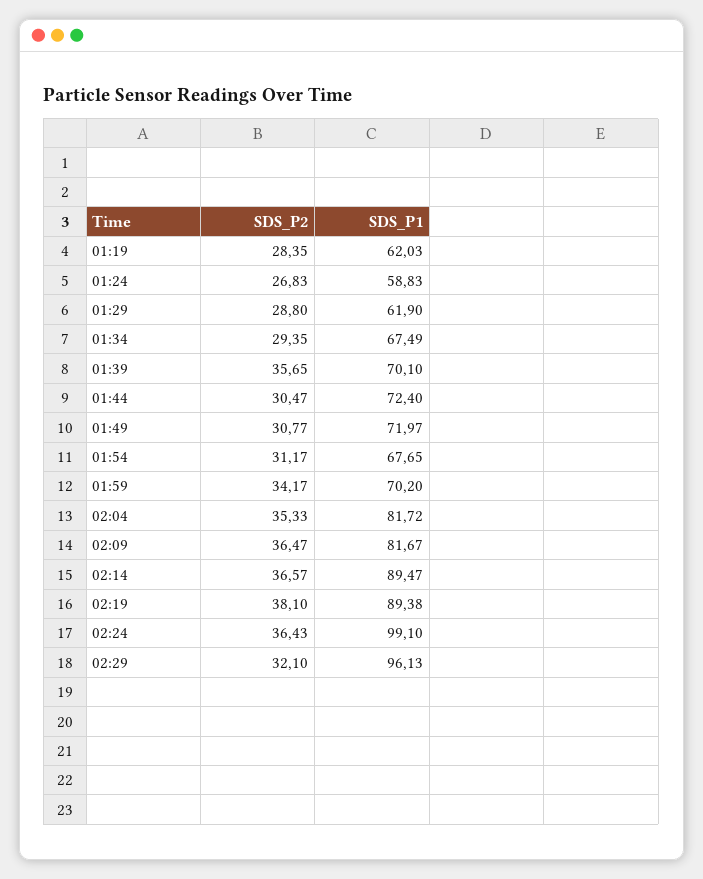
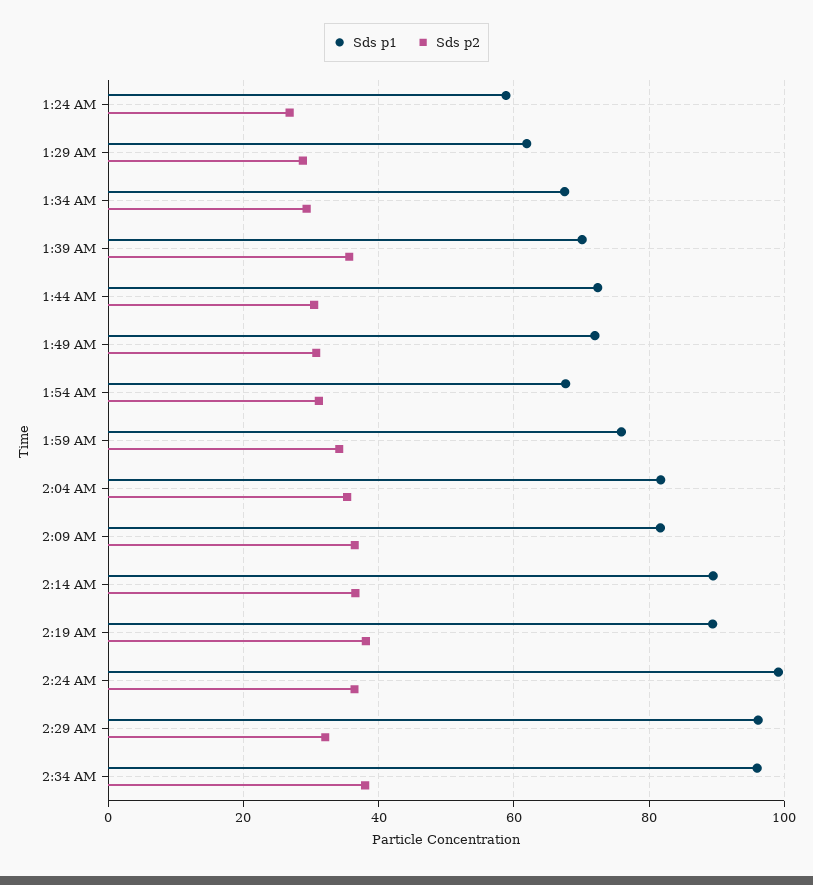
SDS_P2, 01:19: 28.35 -> none
SDS_P1, 01:19: 62.03 -> none
SDS_P1, 01:59: 70.2 -> 76
SDS_P1, 2:34 AM: none -> 96
SDS_P2, 2:34 AM: none -> 38

